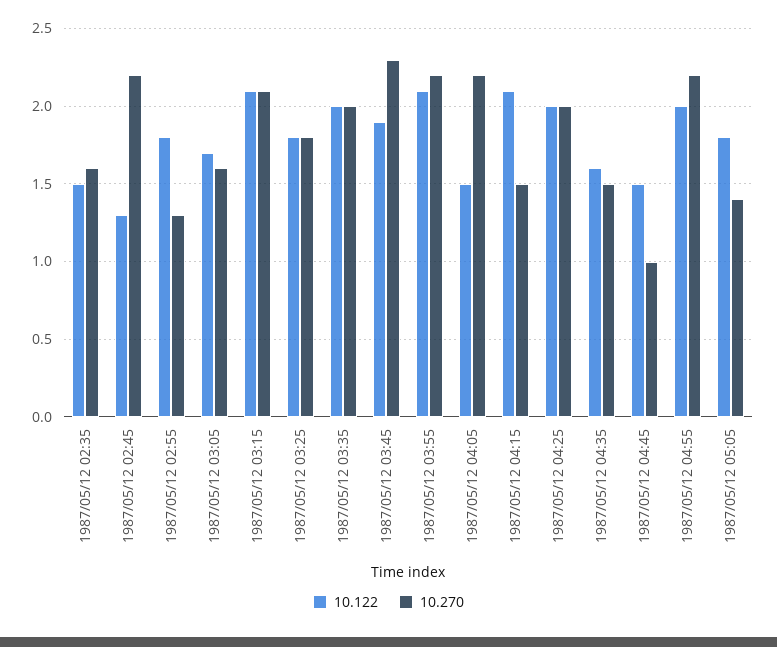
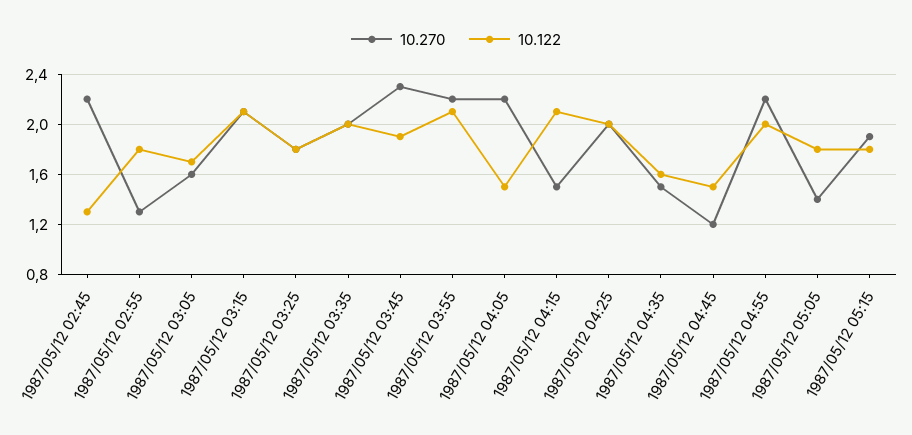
10.122, 1987/05/12 02:35: 1.5 -> none
10.270, 1987/05/12 02:35: 1.6 -> none
10.270, 1987/05/12 04:45: 1 -> 1.2
10.270, 1987/05/12 05:15: none -> 1.9
10.122, 1987/05/12 05:15: none -> 1.8

